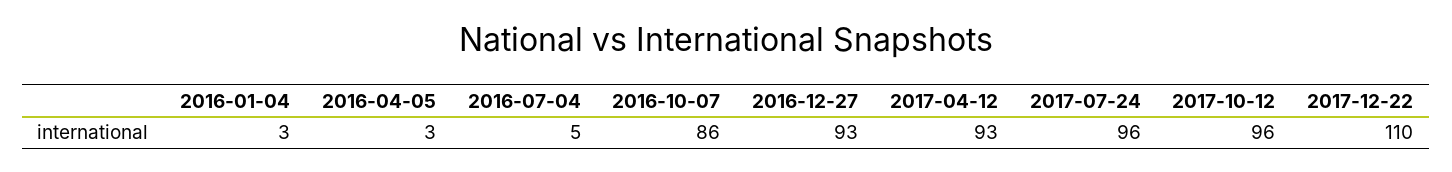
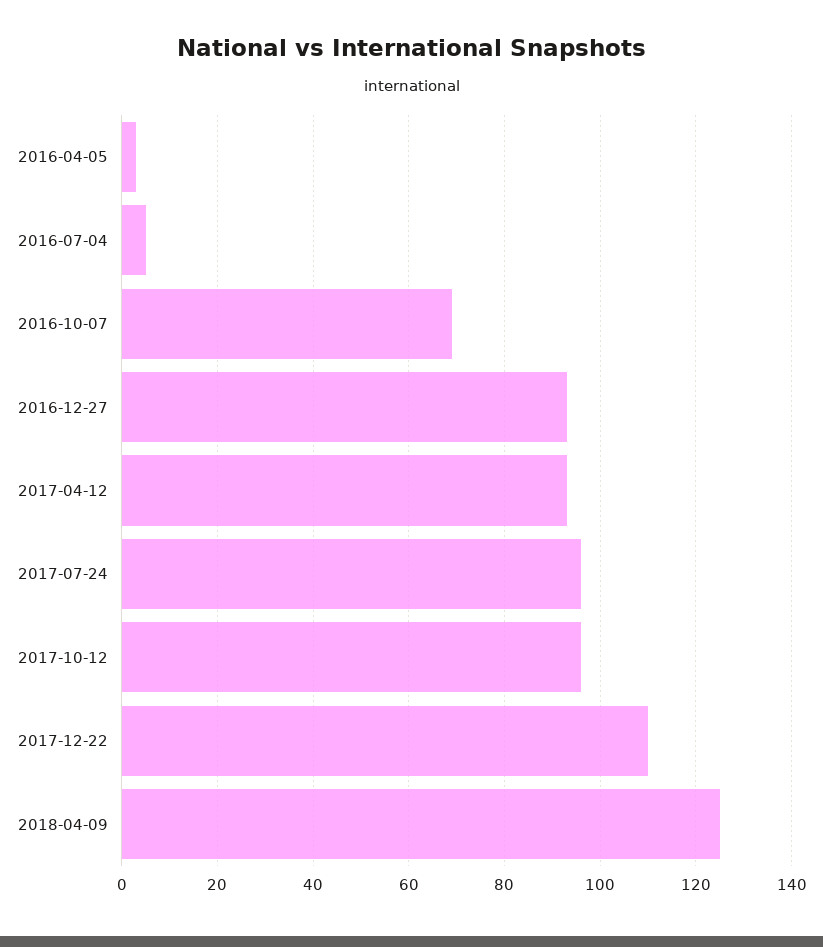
2016-01-04: 3 -> none
2016-10-07: 86 -> 70
2018-04-09: none -> 125

